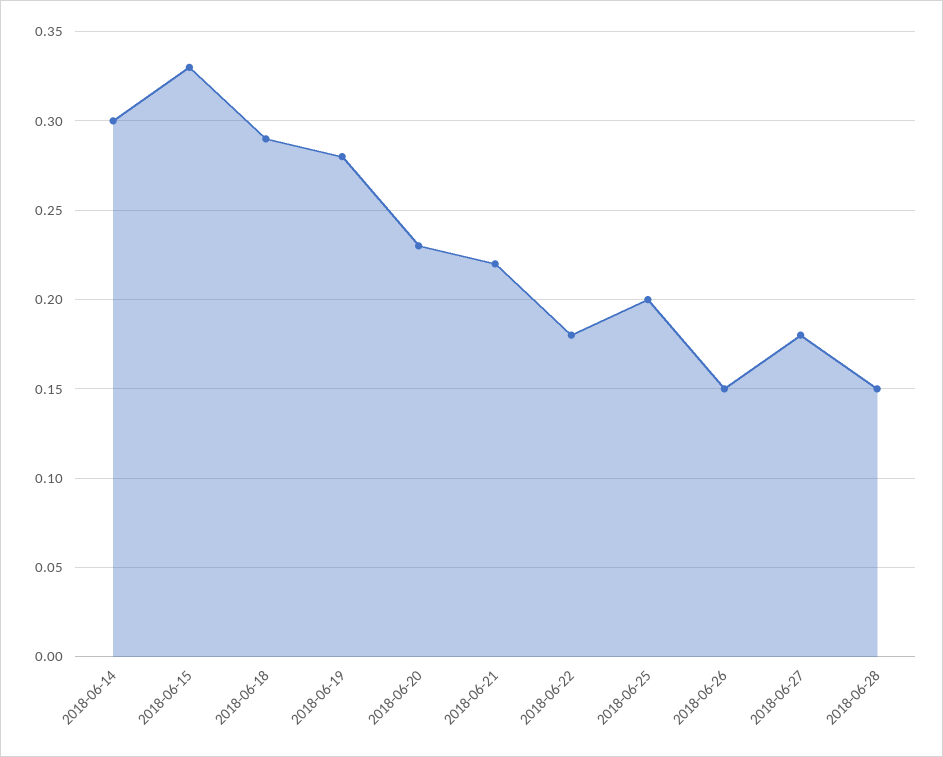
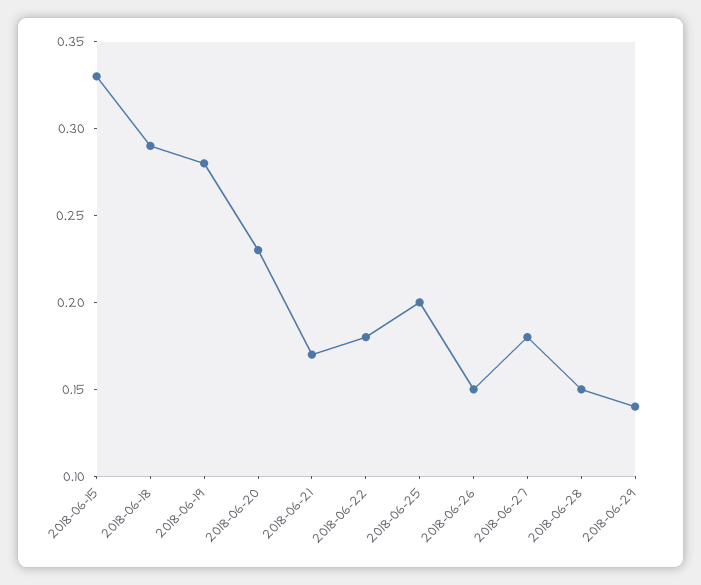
2018-06-14: 0.3 -> none
2018-06-21: 0.22 -> 0.17
2018-06-29: none -> 0.14

